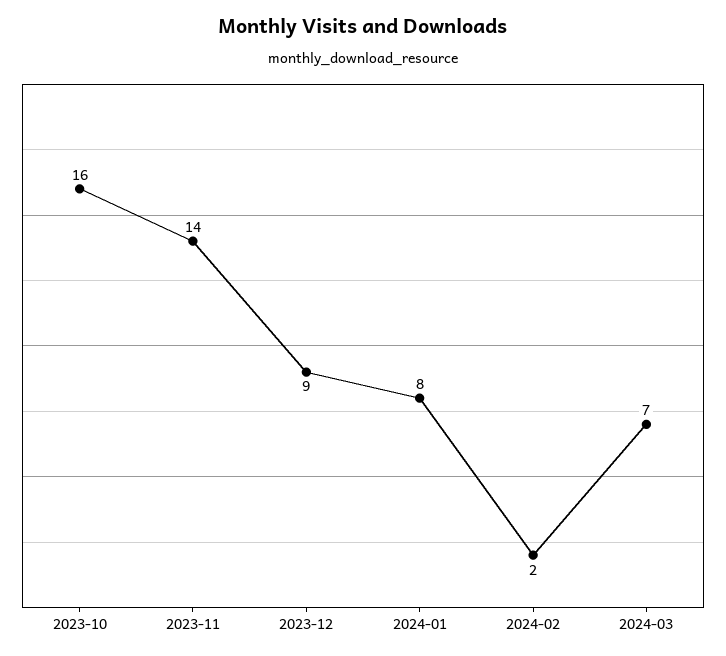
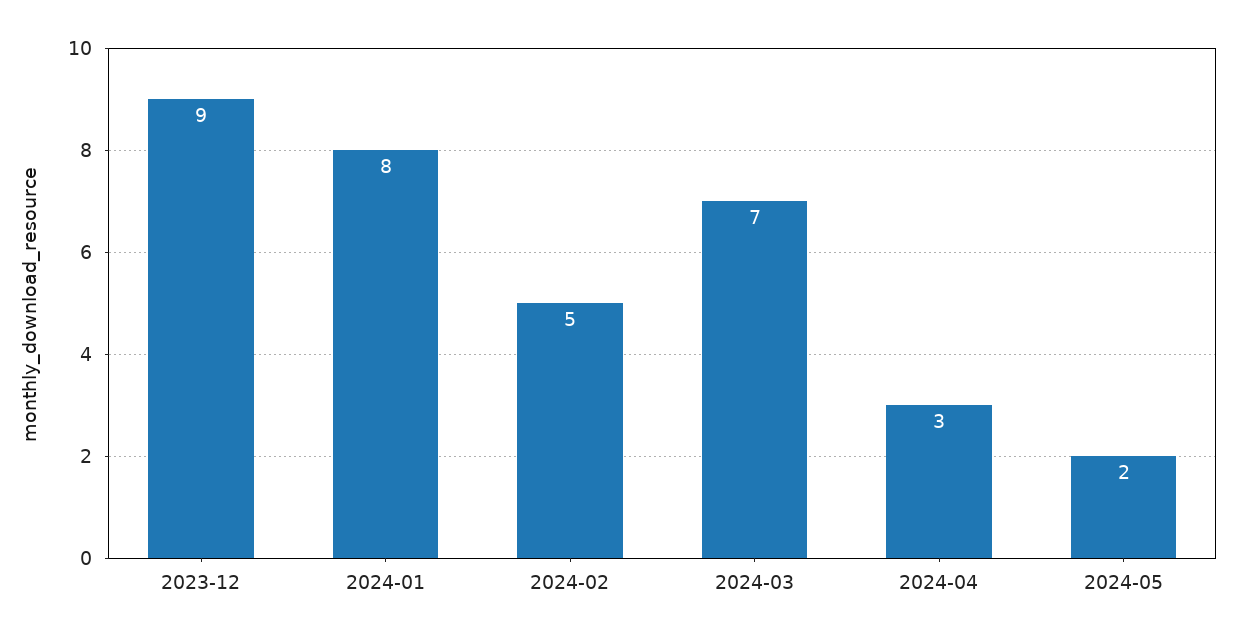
2023-10: 16 -> none
2023-11: 14 -> none
2024-02: 2 -> 5
2024-04: none -> 3
2024-05: none -> 2

